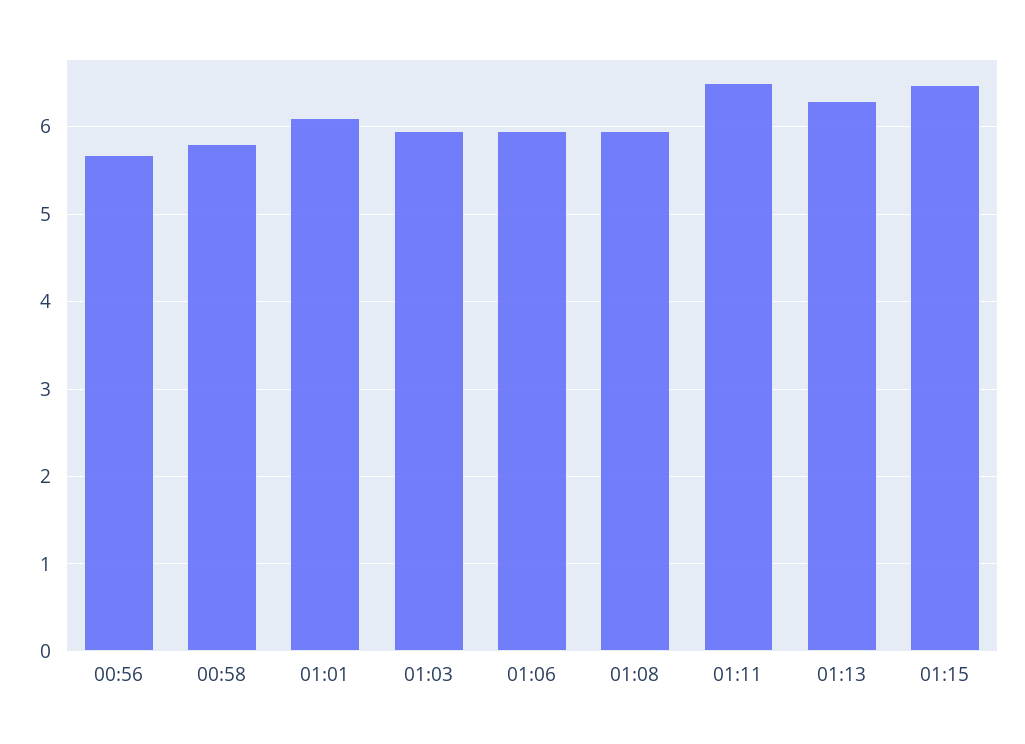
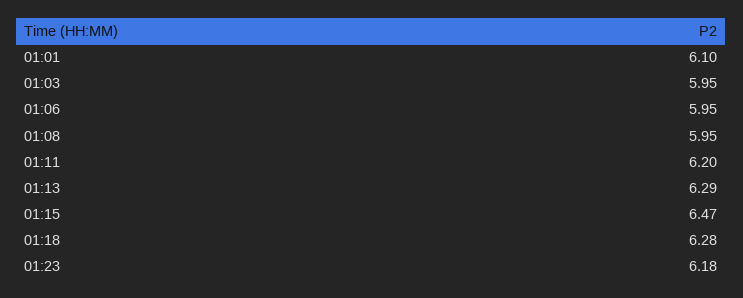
00:56: 5.7 -> none
00:58: 5.8 -> none
01:11: 6.5 -> 6.2
01:18: none -> 6.28
01:23: none -> 6.18

